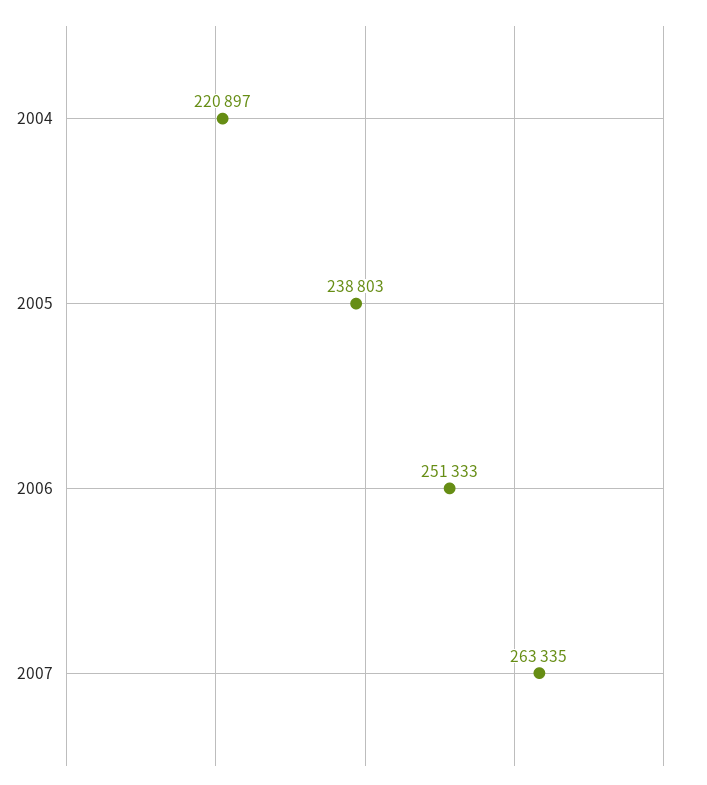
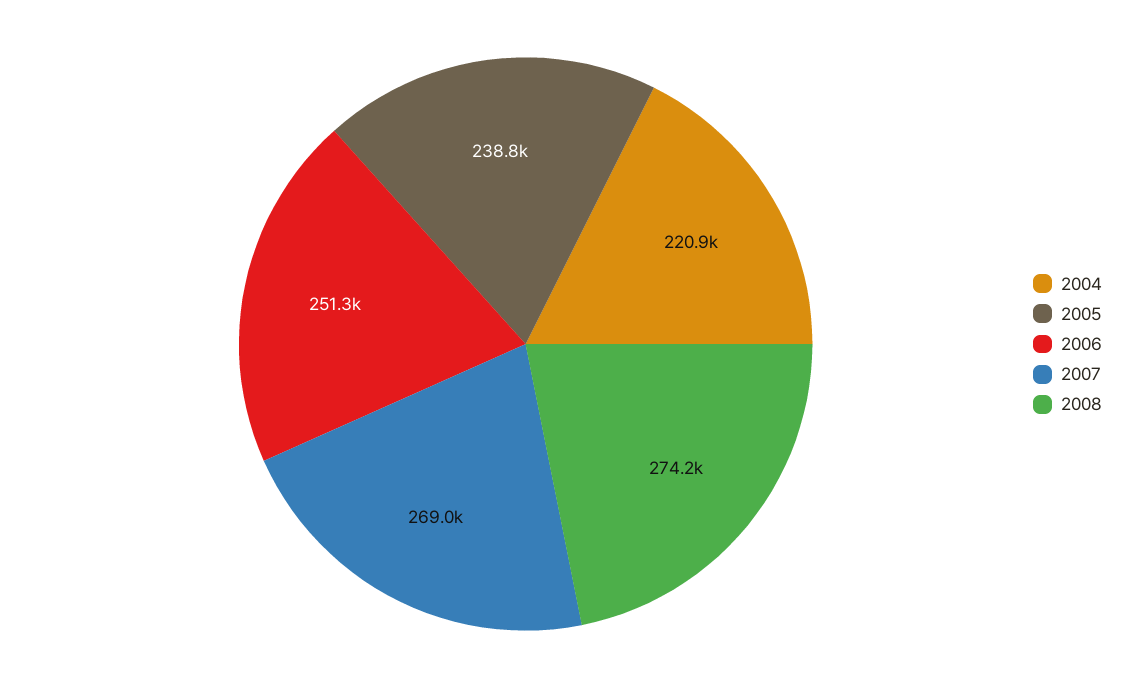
2007: 263335 -> 269000
2008: none -> 274200

